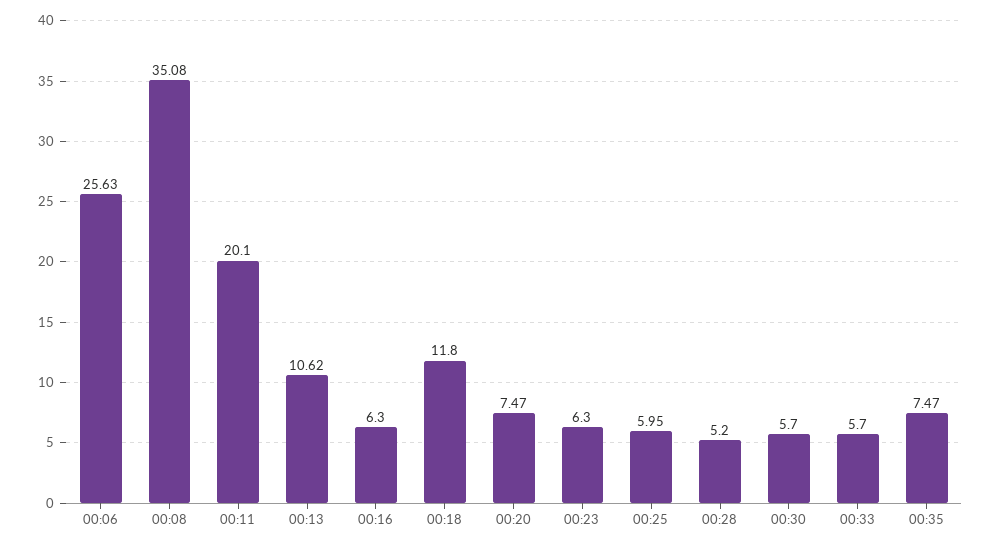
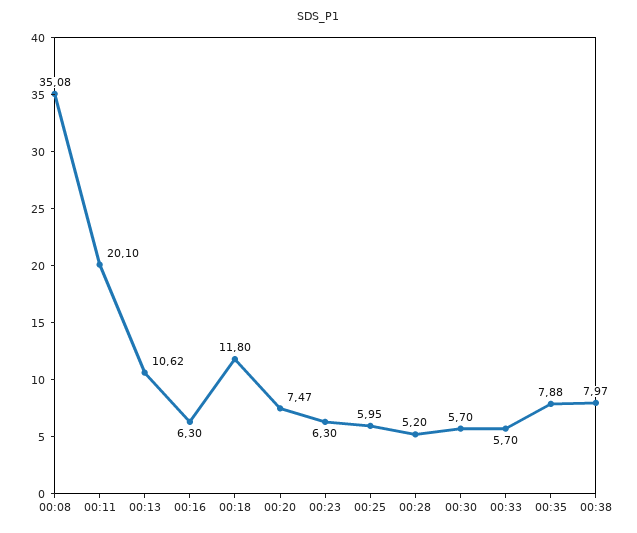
00:06: 25.63 -> none
00:35: 7.47 -> 7.88
00:38: none -> 7.97

